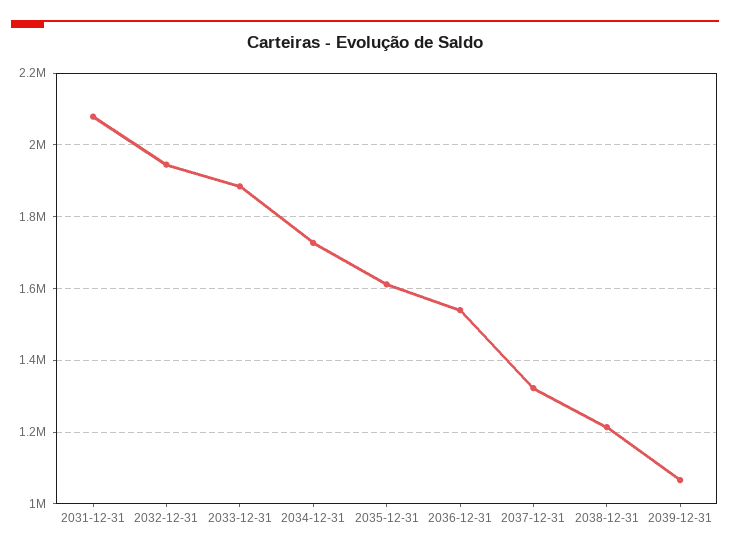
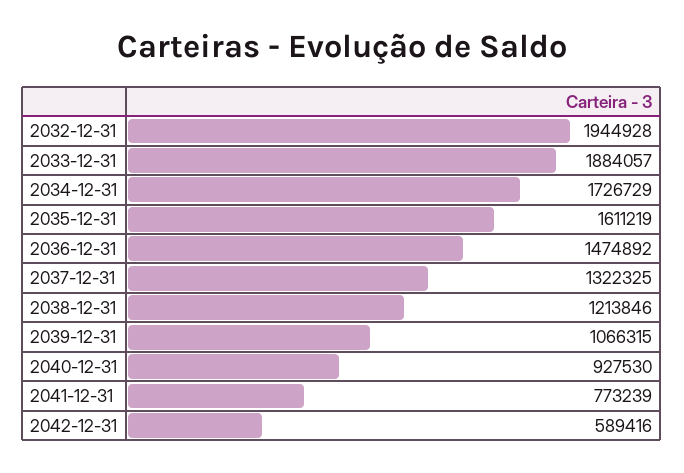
2031-12-31: 2080000 -> none
2036-12-31: 1540000 -> 1474892
2040-12-31: none -> 927530
2041-12-31: none -> 773239
2042-12-31: none -> 589416

